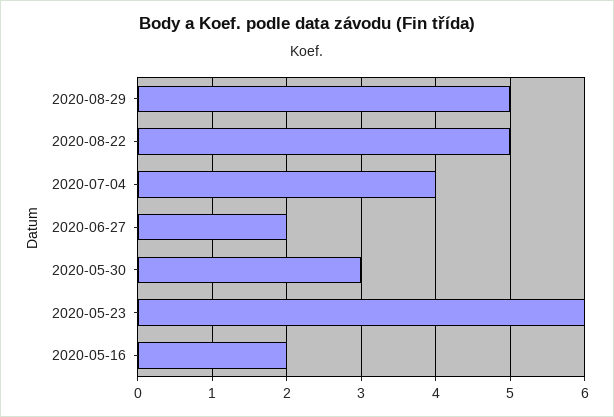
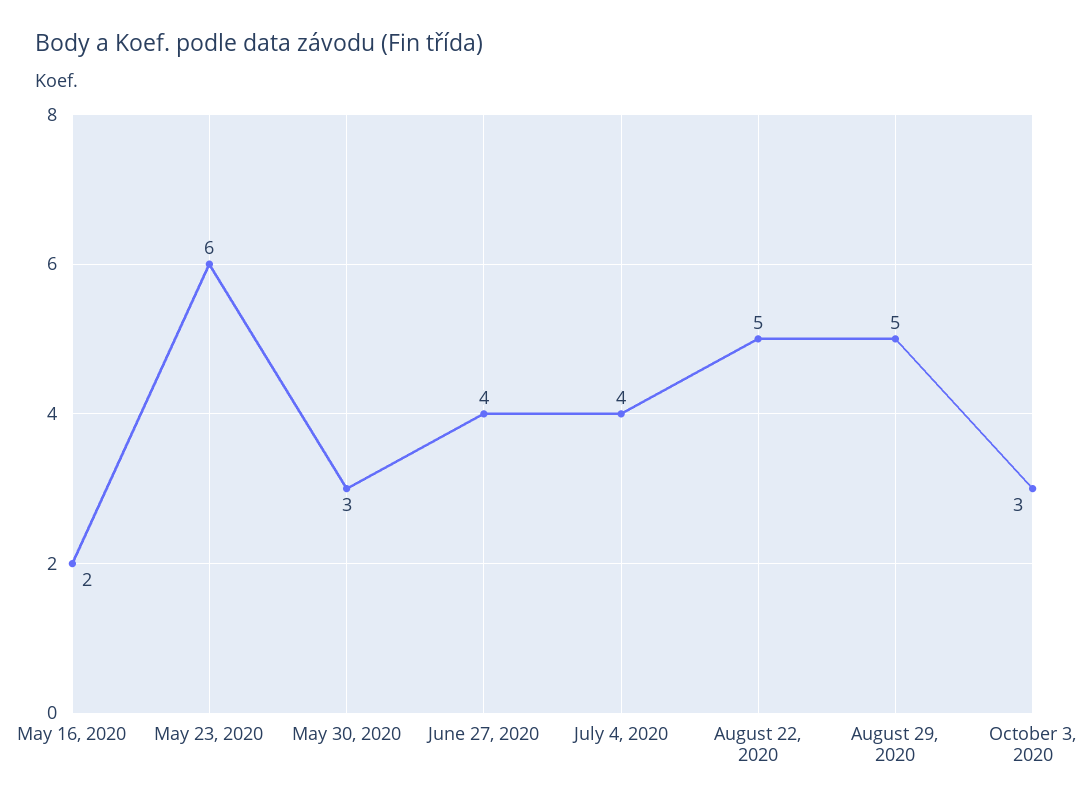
2020-06-27: 2 -> 4
October 3, 2020: none -> 3

